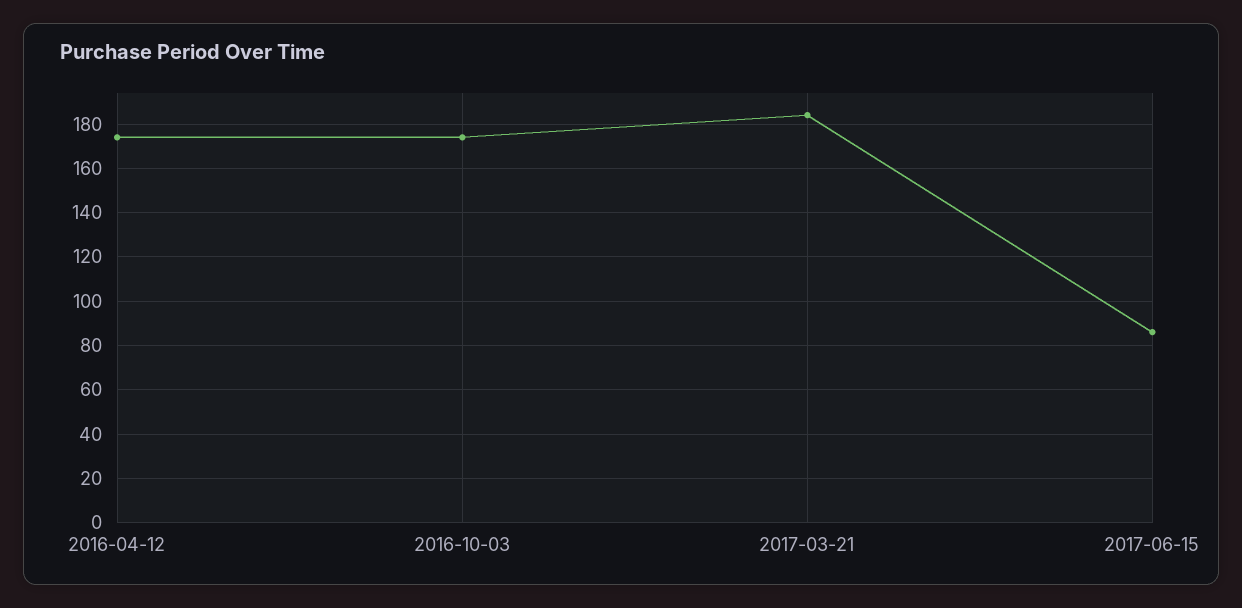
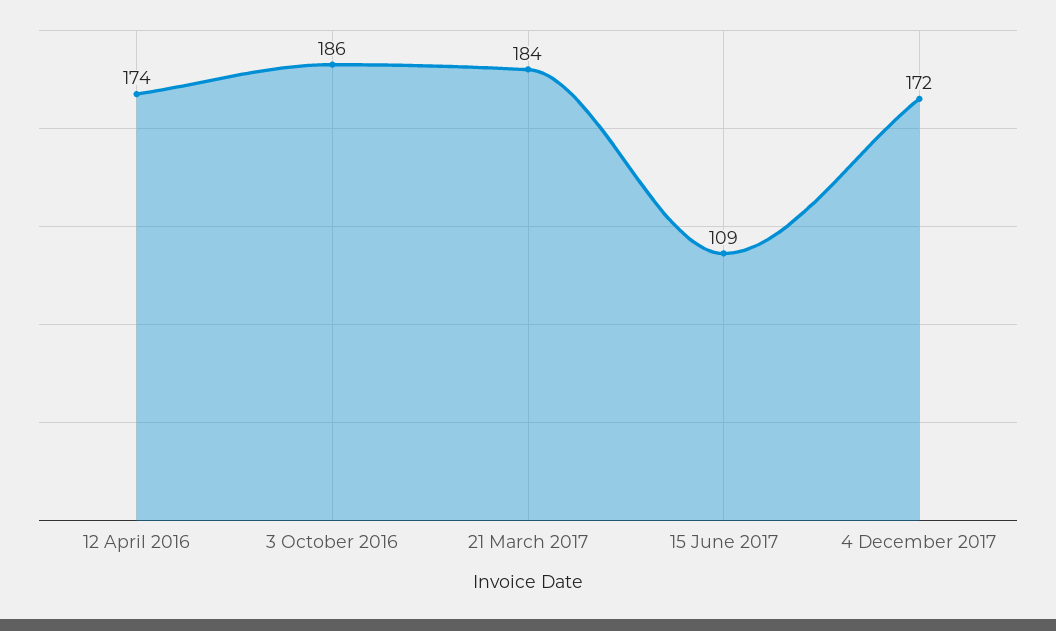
2016-10-03: 175 -> 186
2017-06-15: 85 -> 109
4 December 2017: none -> 172

